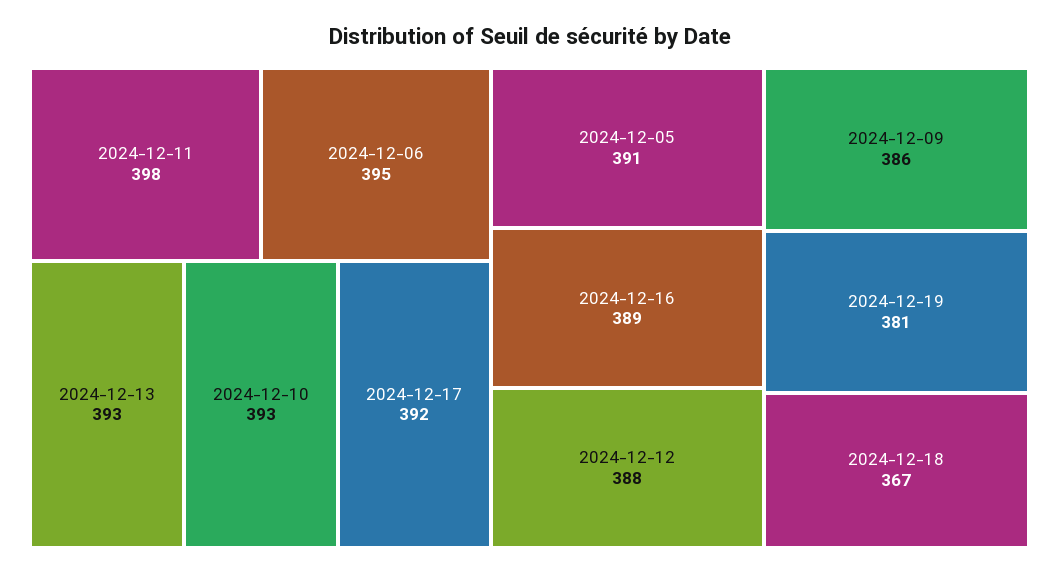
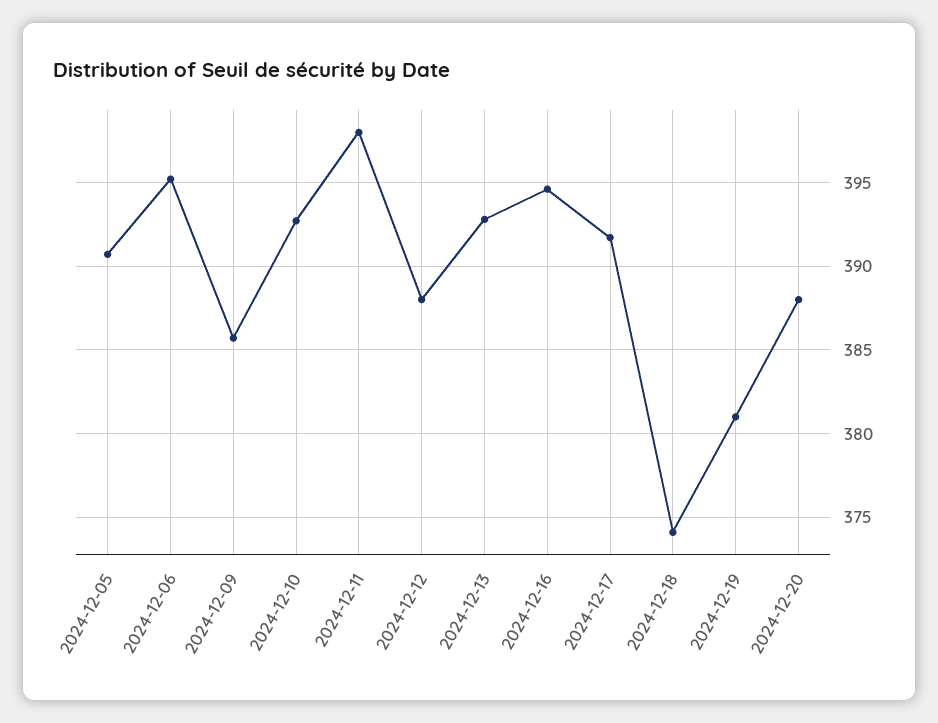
2024-12-16: 389 -> 394.5
2024-12-18: 367 -> 374
2024-12-20: none -> 388

